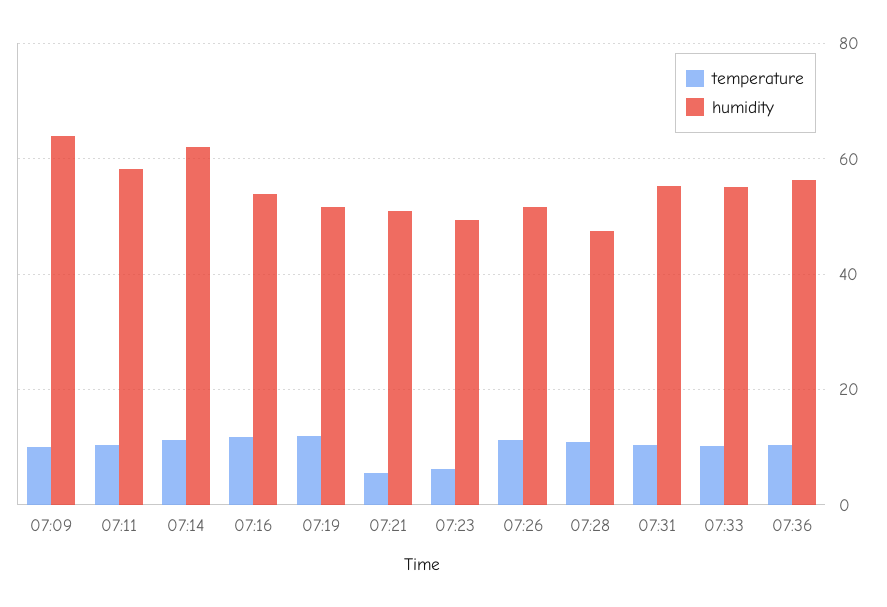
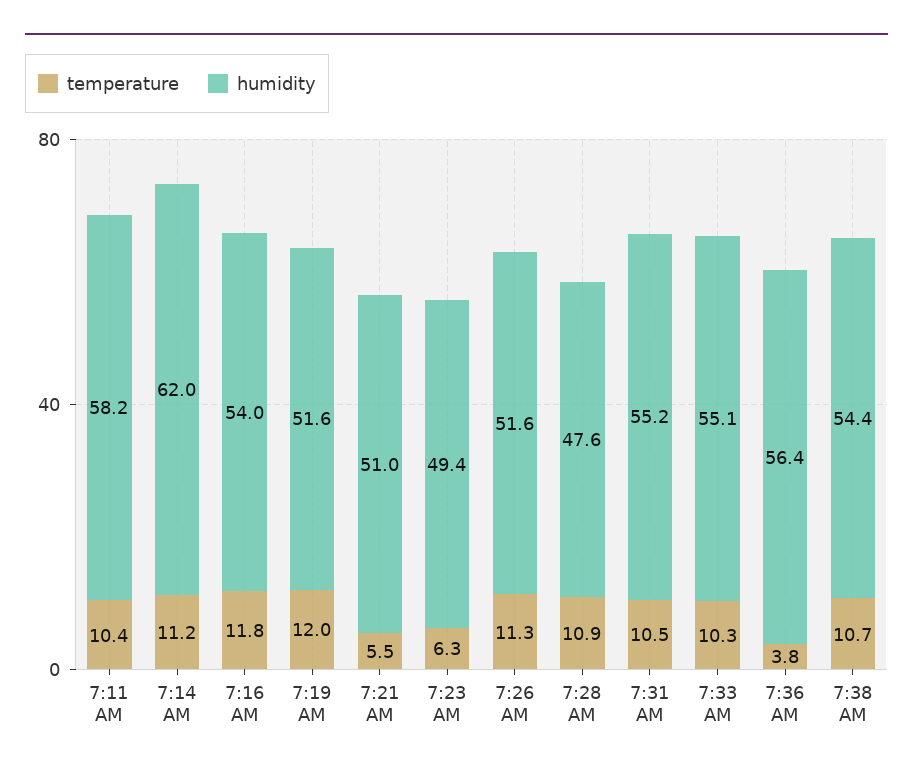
temperature, 07:09: 10 -> none
humidity, 07:09: 64 -> none
temperature, 07:36: 10 -> 3.8
temperature, 7:38 AM: none -> 10.7
humidity, 7:38 AM: none -> 54.4

